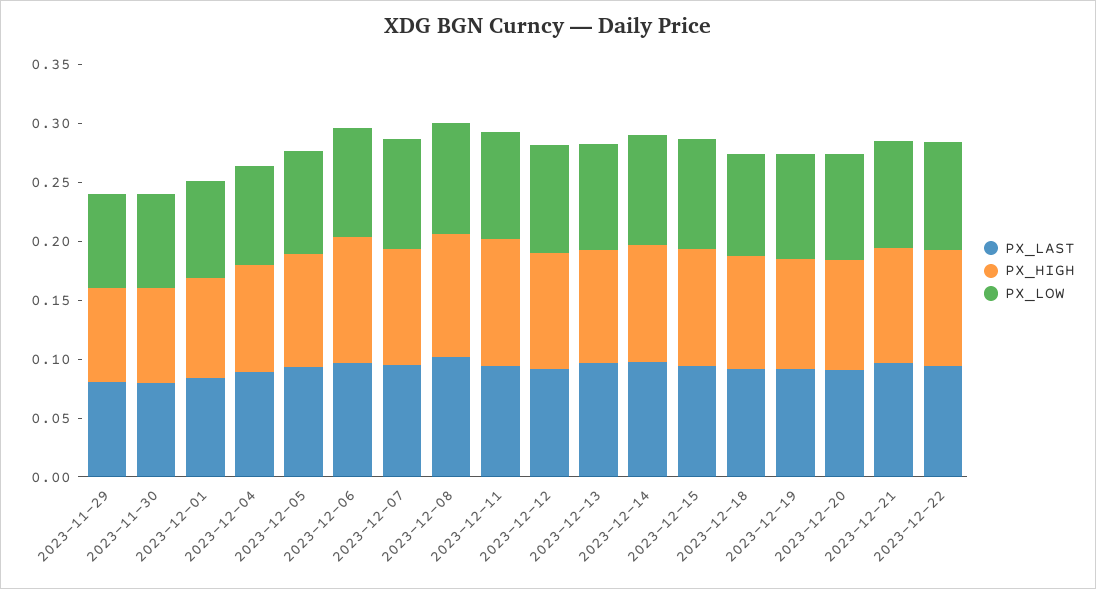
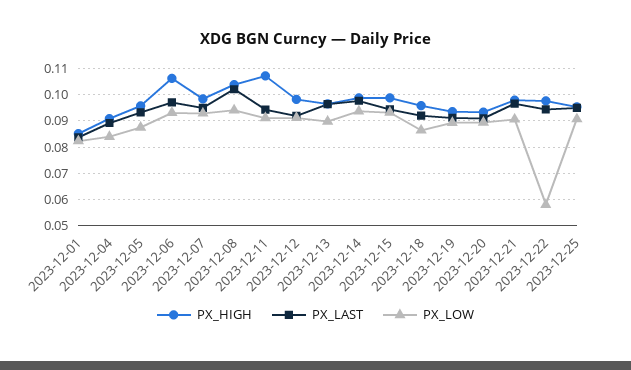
PX_LAST, 2023-11-29: 0.08 -> none
PX_HIGH, 2023-11-29: 0.08 -> none
PX_LOW, 2023-11-29: 0.08 -> none
PX_LAST, 2023-11-30: 0.08 -> none
PX_HIGH, 2023-11-30: 0.08 -> none
PX_LOW, 2023-11-30: 0.08 -> none
PX_LOW, 2023-12-22: 0.09 -> 0.0575
PX_HIGH, 2023-12-25: none -> 0.095
PX_LAST, 2023-12-25: none -> 0.095
PX_LOW, 2023-12-25: none -> 0.09

